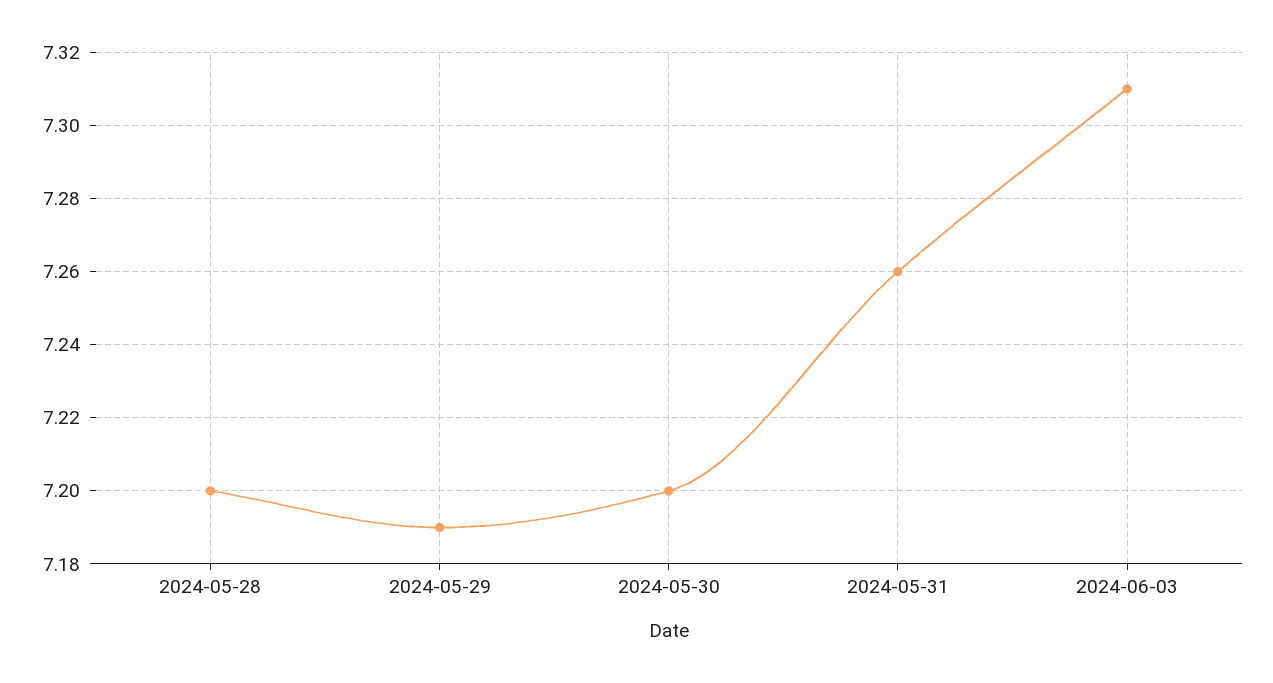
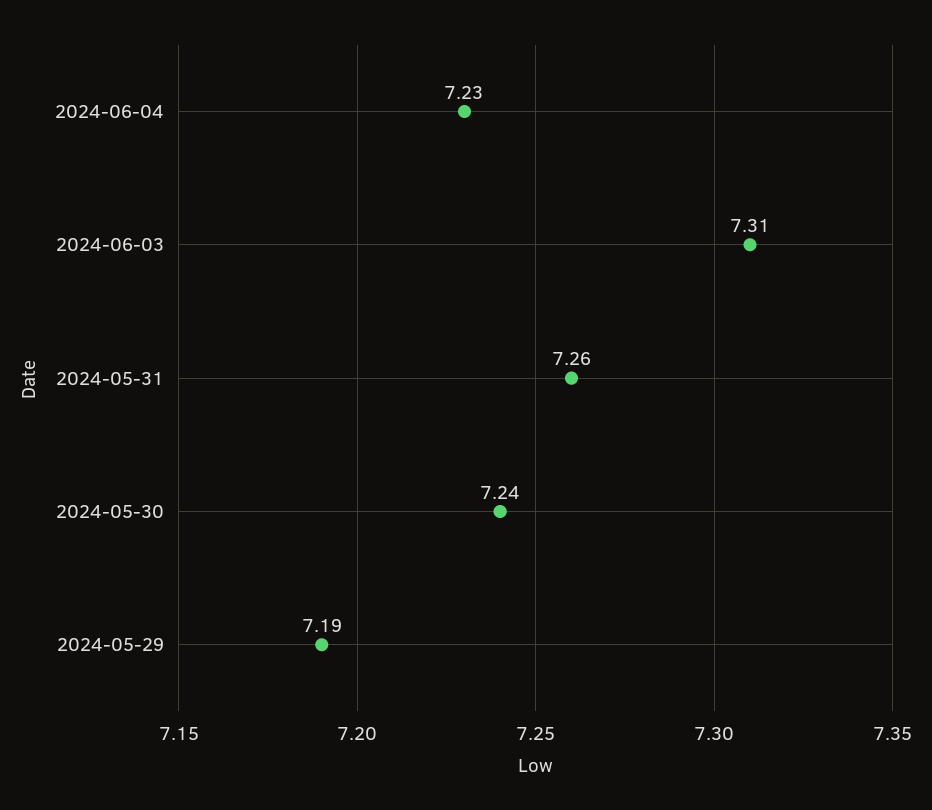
2024-05-28: 7.2 -> none
2024-05-30: 7.2 -> 7.24
2024-06-04: none -> 7.23

